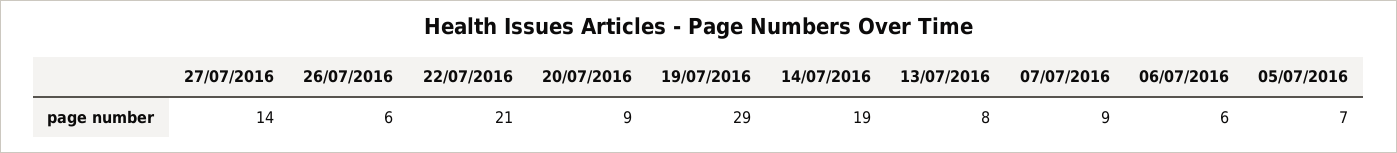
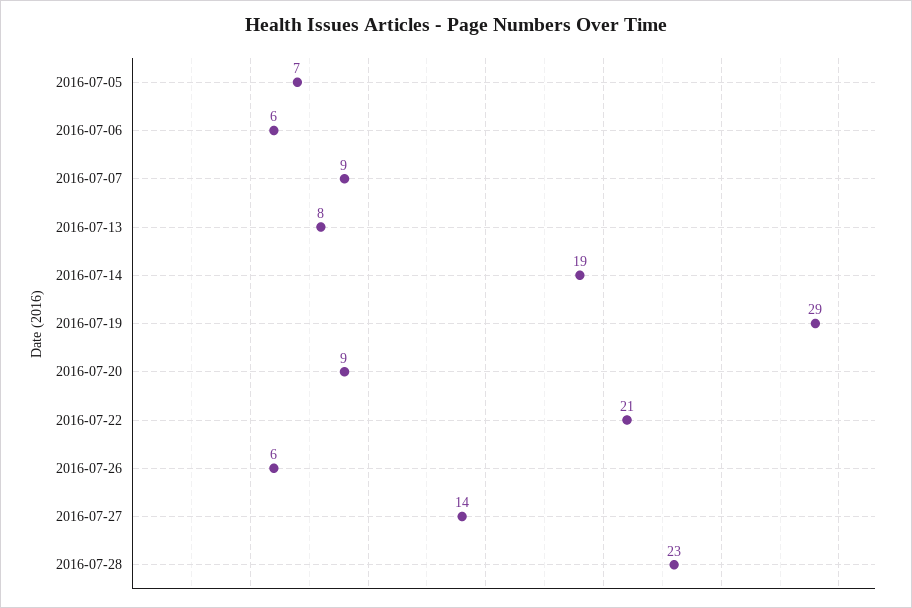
2016-07-28: none -> 23

